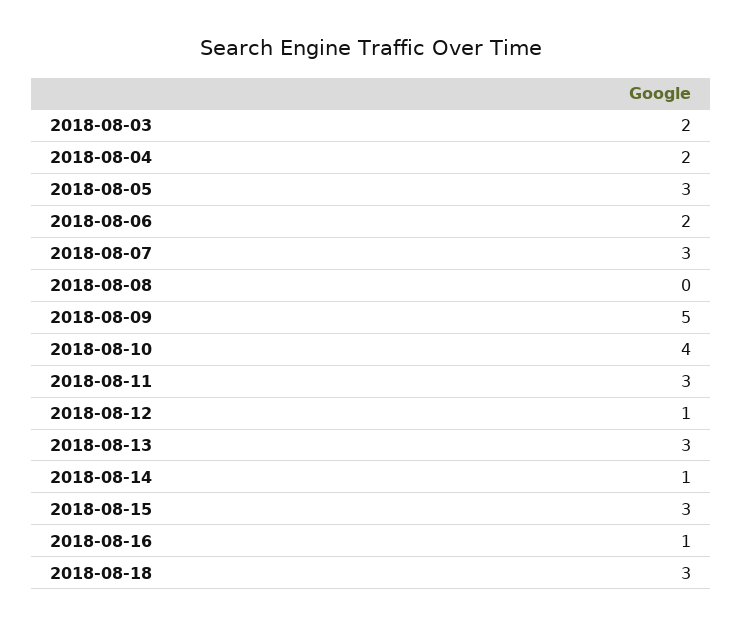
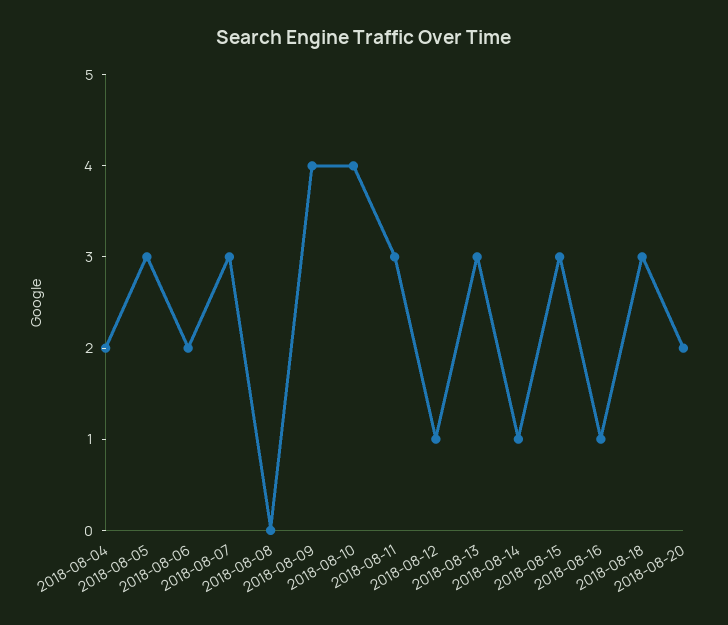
2018-08-03: 2 -> none
2018-08-09: 5 -> 4
2018-08-20: none -> 2

